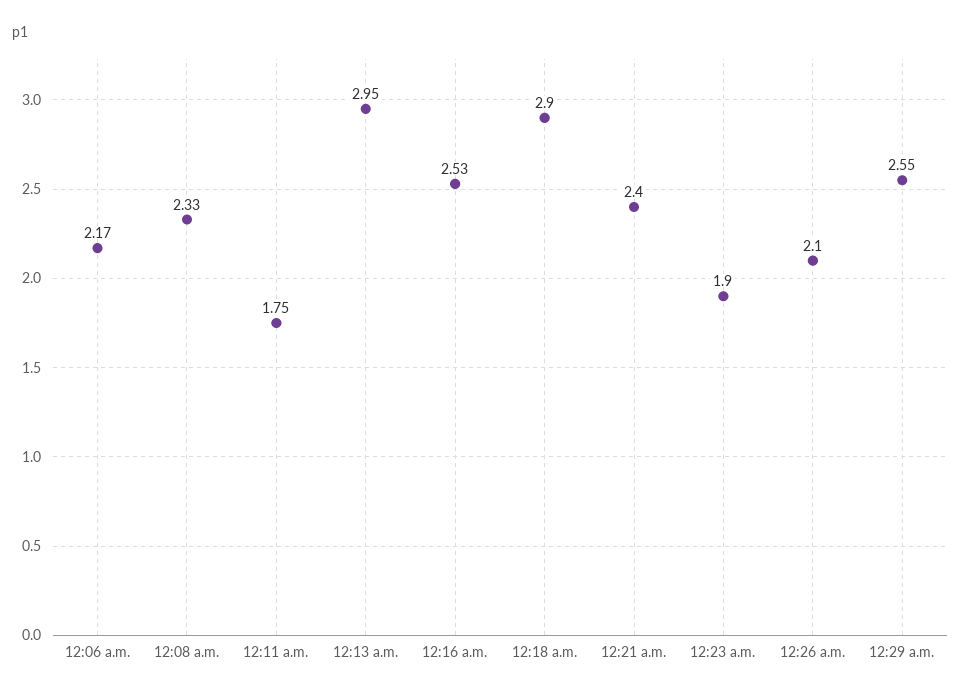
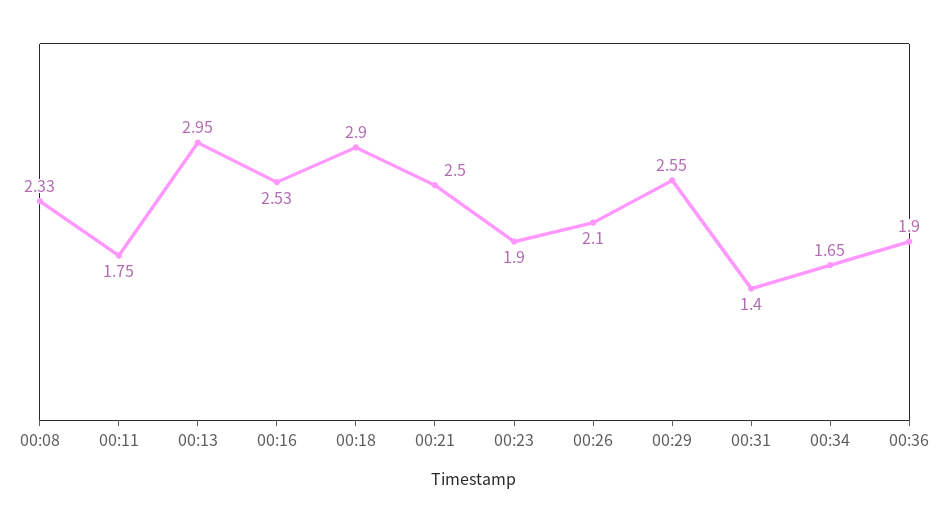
12:06 a.m.: 2.17 -> none
12:21 a.m.: 2.4 -> 2.5
00:31: none -> 1.4
00:34: none -> 1.65
00:36: none -> 1.9

